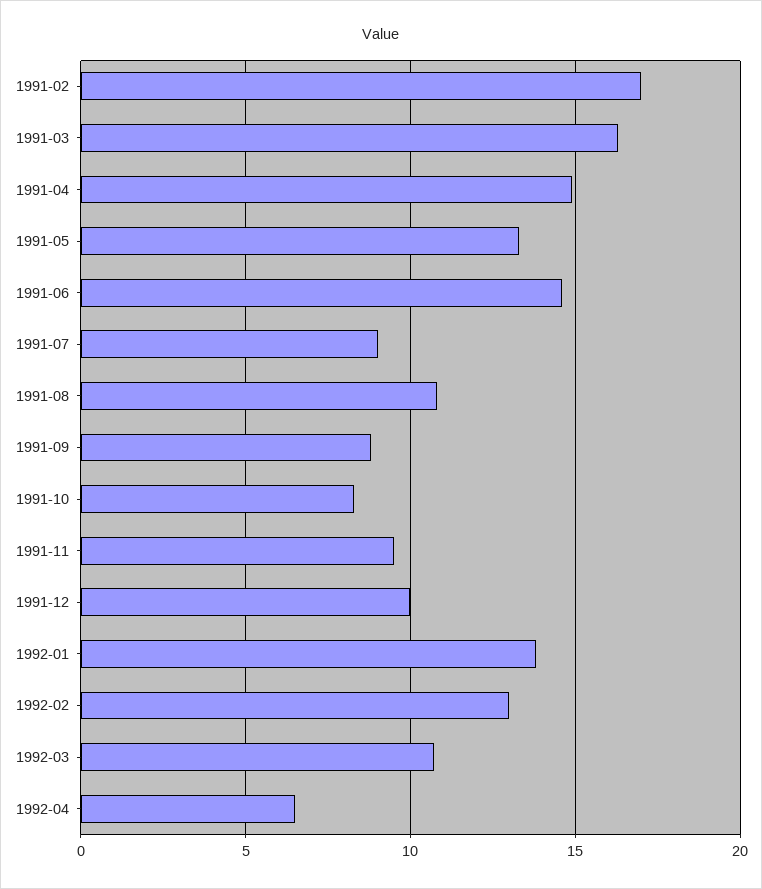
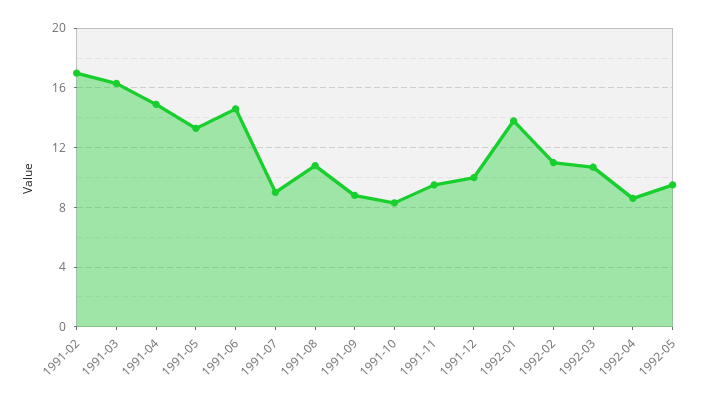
1992-02: 13 -> 11
1992-04: 6.5 -> 8.5
1992-05: none -> 9.5

